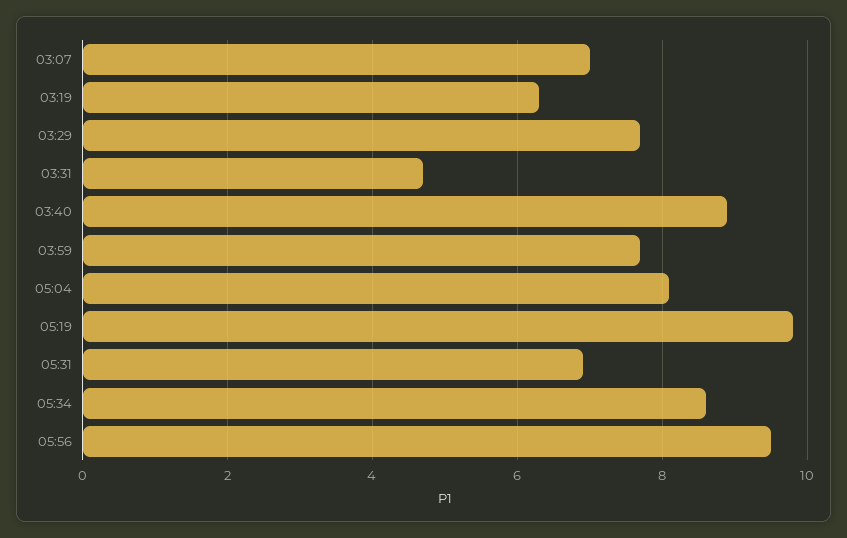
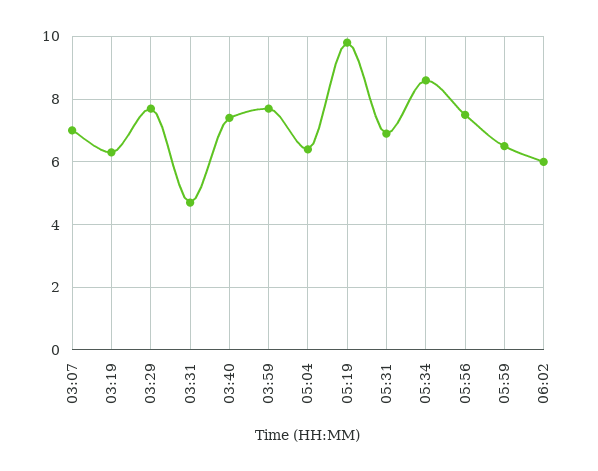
03:40: 9 -> 7.5
05:04: 8 -> 6.5
05:56: 9.5 -> 7.5
05:59: none -> 6.5
06:02: none -> 6

